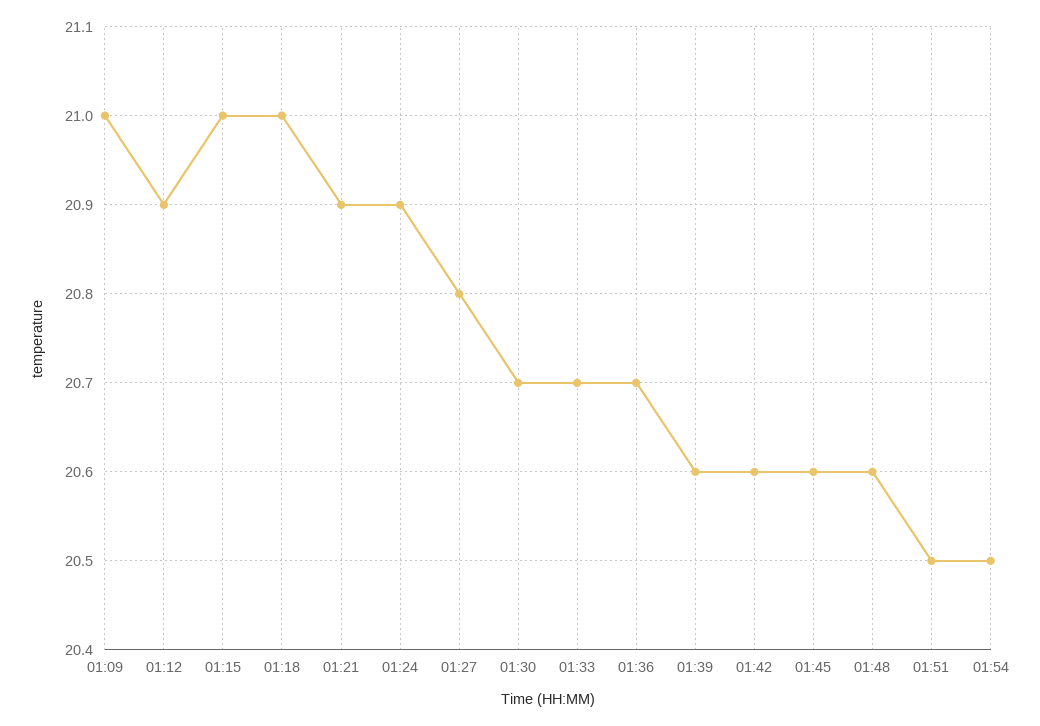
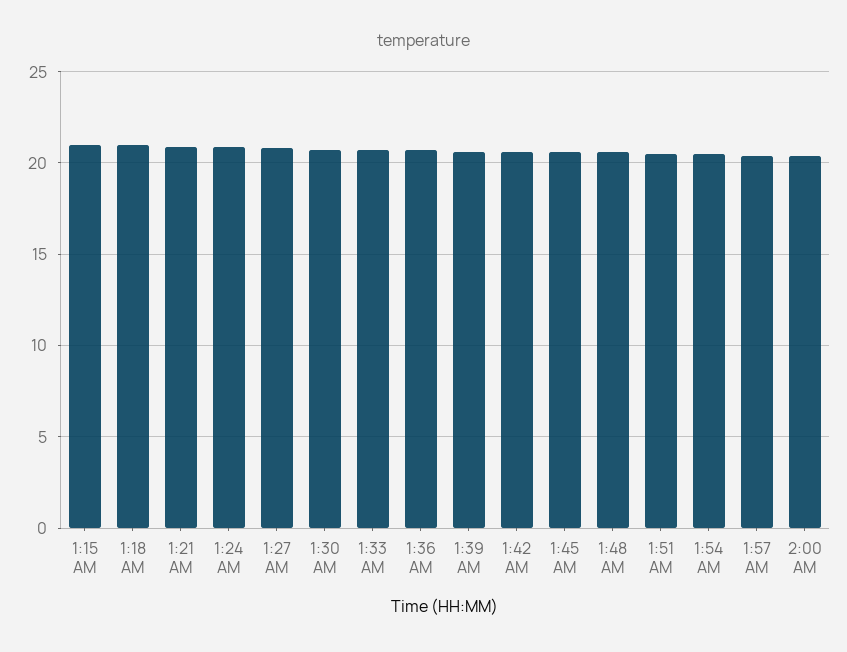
01:09: 21 -> none
01:12: 20.9 -> none
1:57 AM: none -> 20.5
2:00 AM: none -> 20.5

